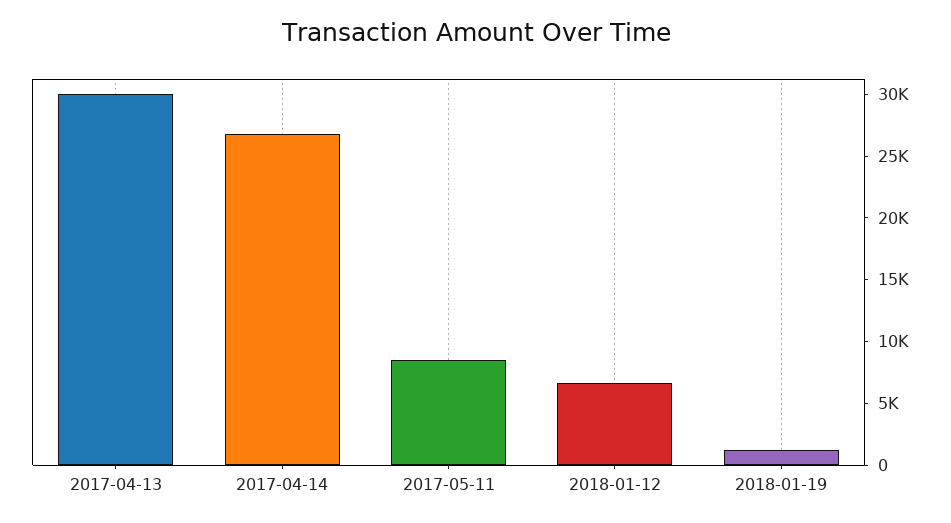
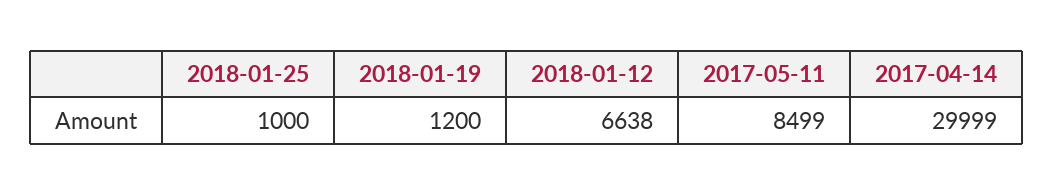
2017-04-13: 30000 -> none
2017-04-14: 27000 -> 29999
2018-01-25: none -> 1000

